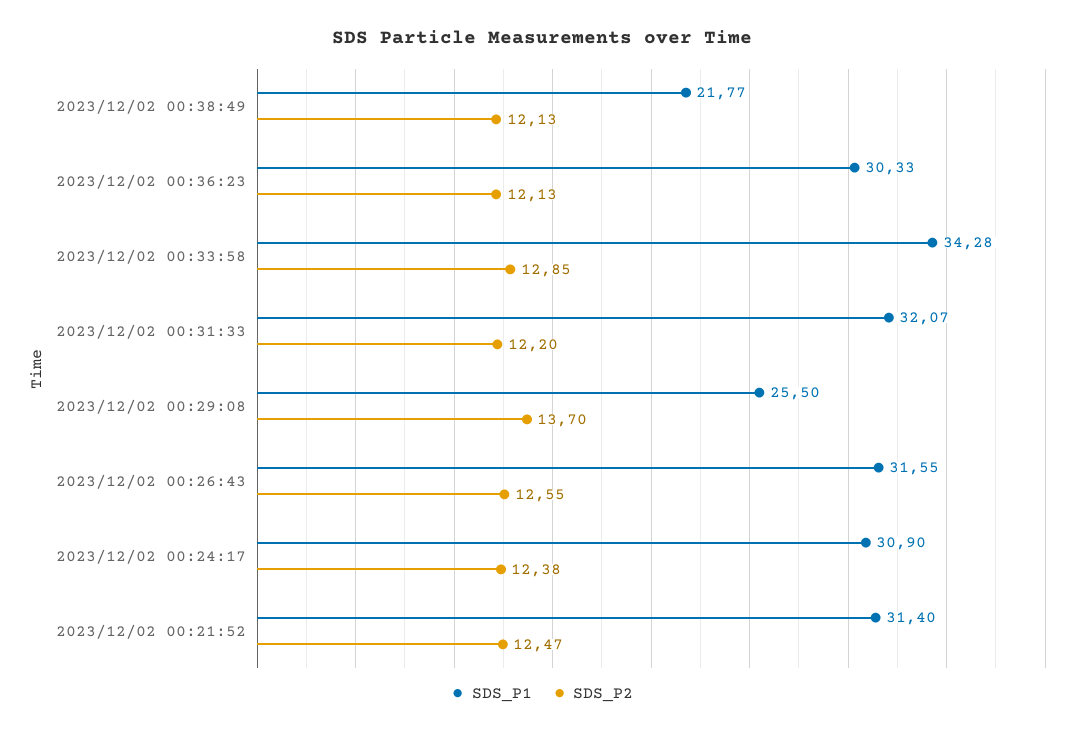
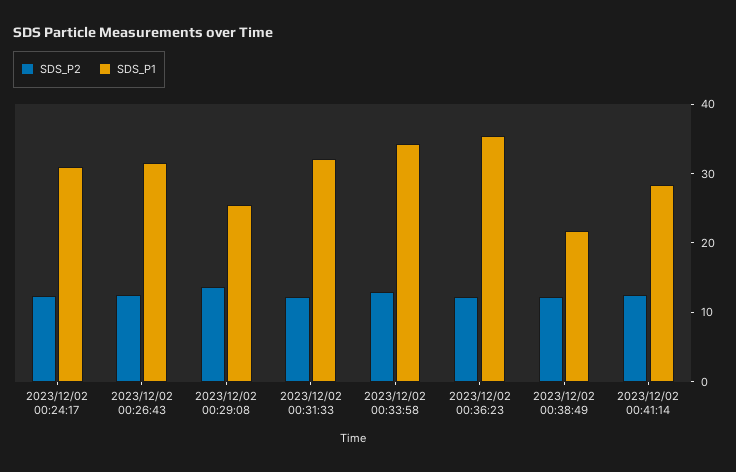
SDS_P1, 2023/12/02 00:36:23: 30.33 -> 36
SDS_P1, 2023/12/02 00:21:52: 31.4 -> none
SDS_P2, 2023/12/02 00:21:52: 12.47 -> none
SDS_P2, 2023/12/02 00:41:14: none -> 12
SDS_P1, 2023/12/02 00:41:14: none -> 28

